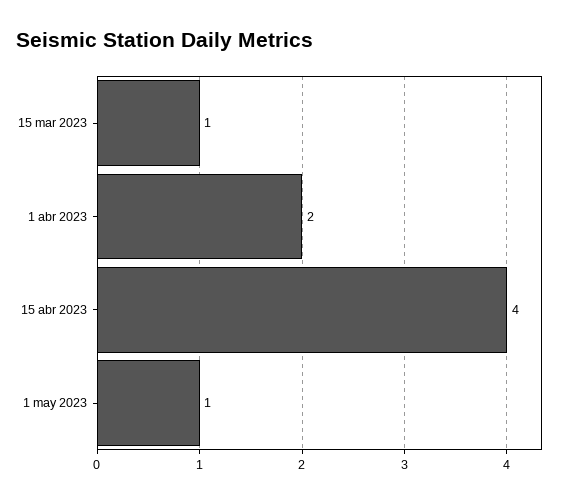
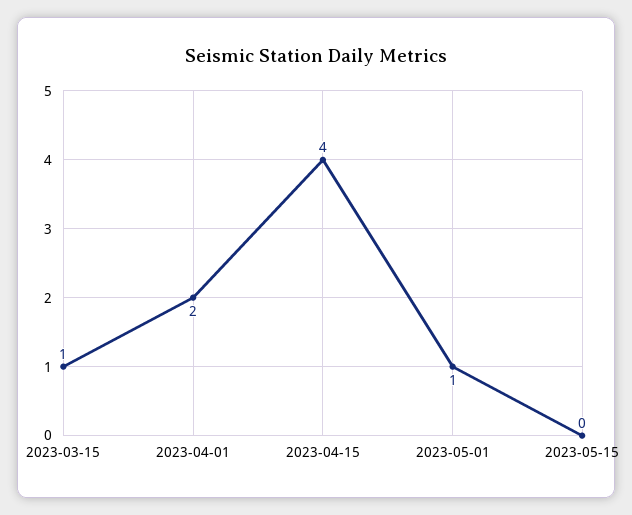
2023-05-15: none -> 0

